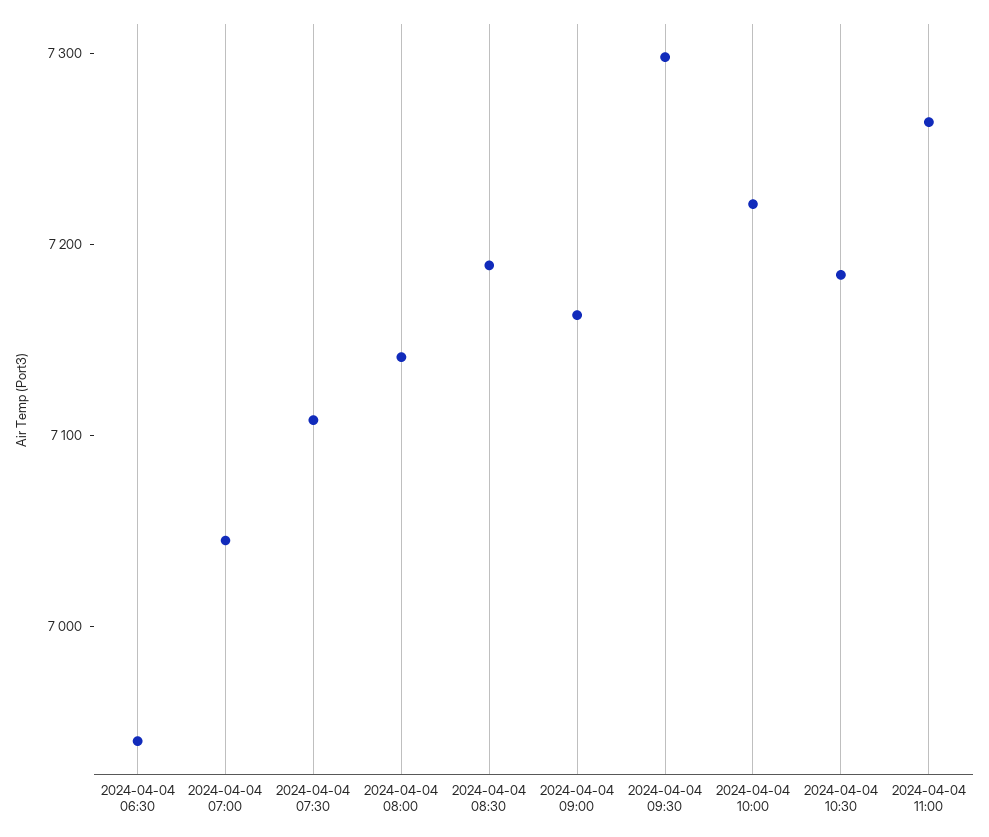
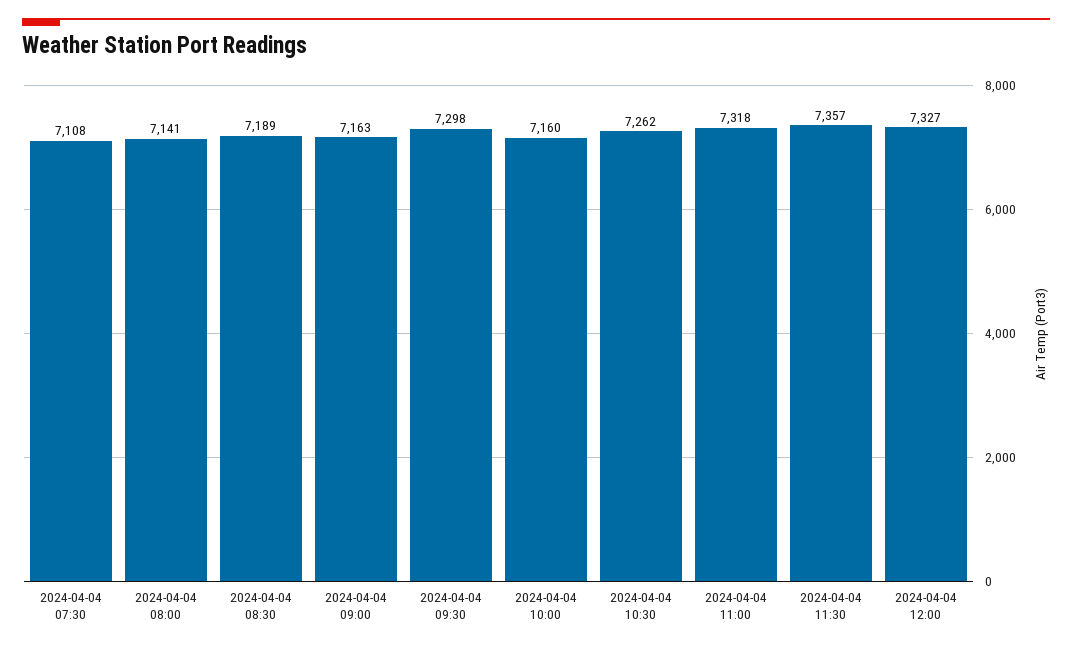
2024-04-04 06:30: 6940 -> none
2024-04-04 07:00: 7040 -> none
2024-04-04 10:00: 7220 -> 7160
2024-04-04 10:30: 7180 -> 7262
2024-04-04 11:00: 7260 -> 7318
2024-04-04 11:30: none -> 7357
2024-04-04 12:00: none -> 7327

